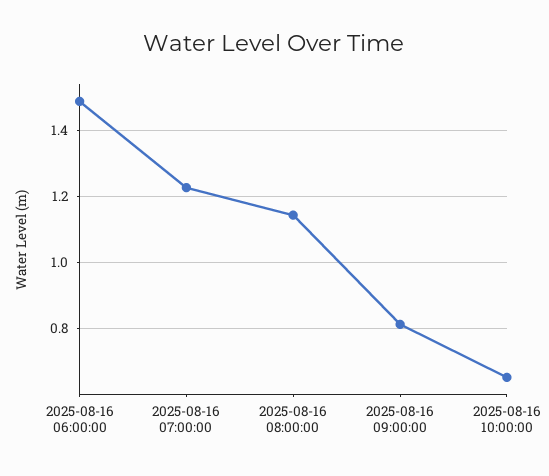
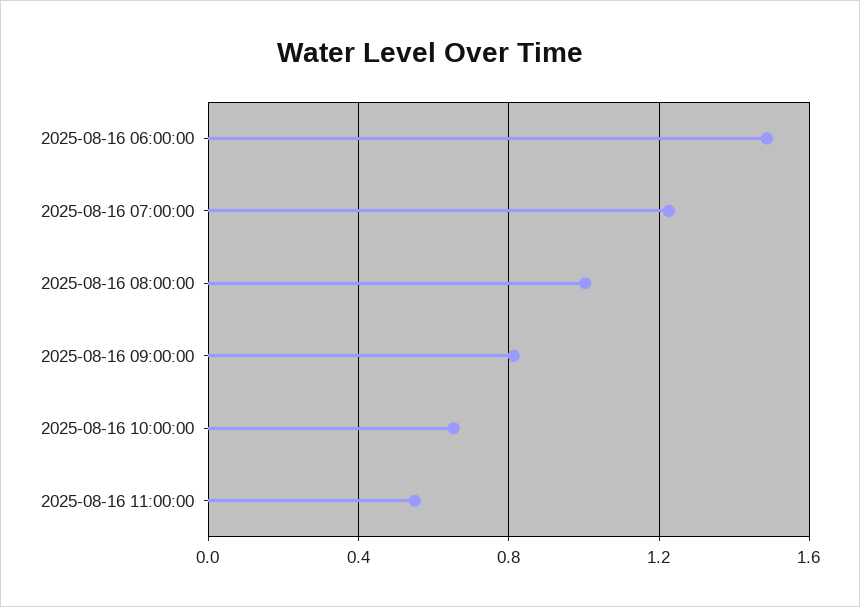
2025-08-16 08:00:00: 1.14 -> 1
2025-08-16 11:00:00: none -> 0.55

